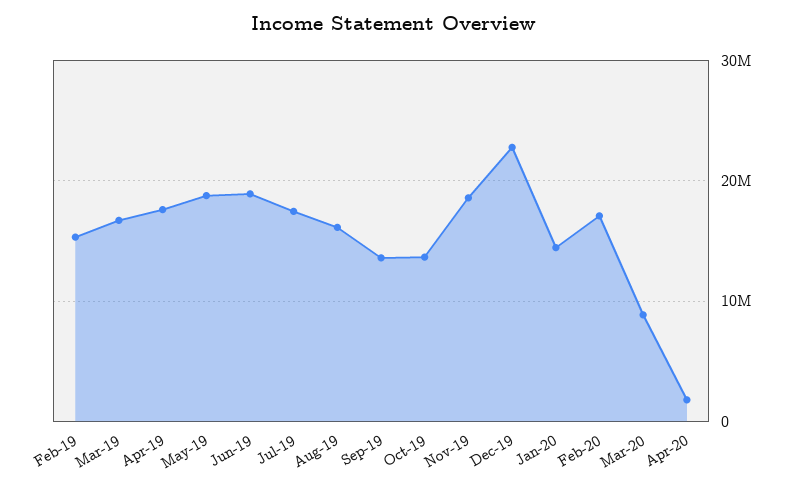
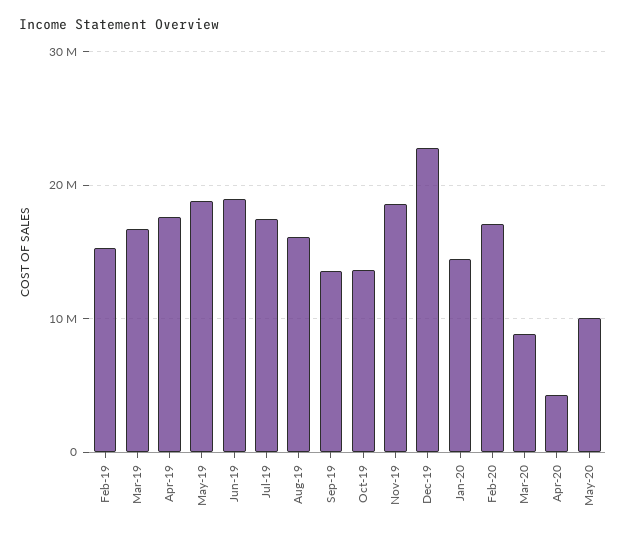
Apr-20: 2000000 -> 4000000
May-20: none -> 10000000

